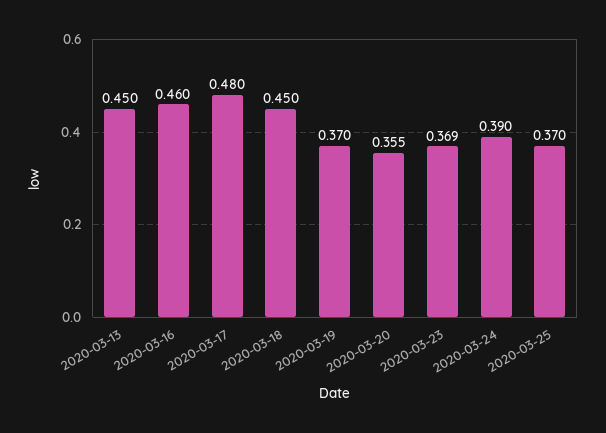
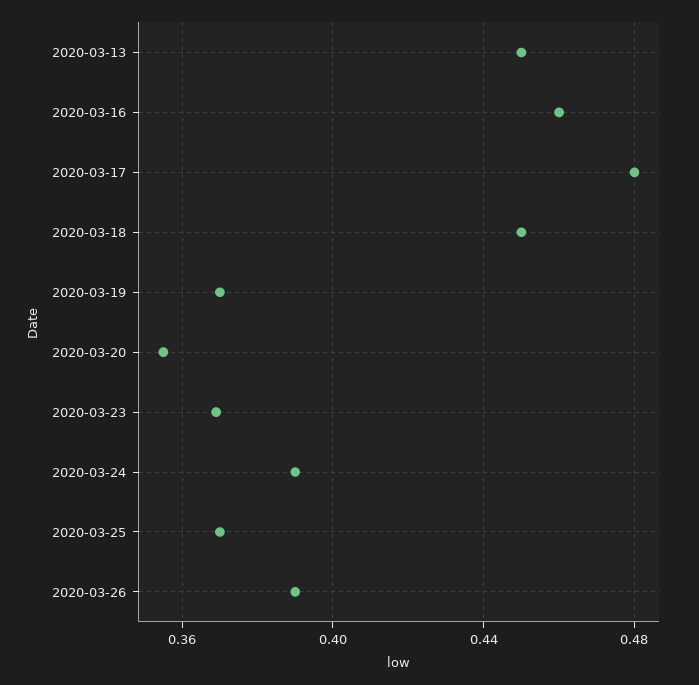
2020-03-26: none -> 0.39

